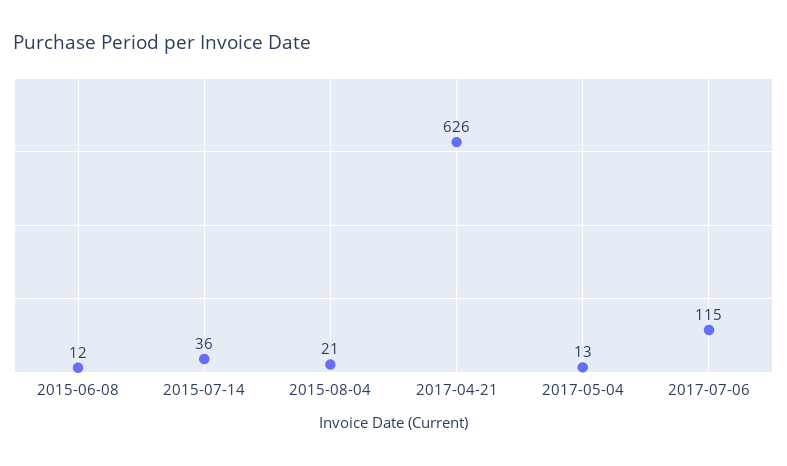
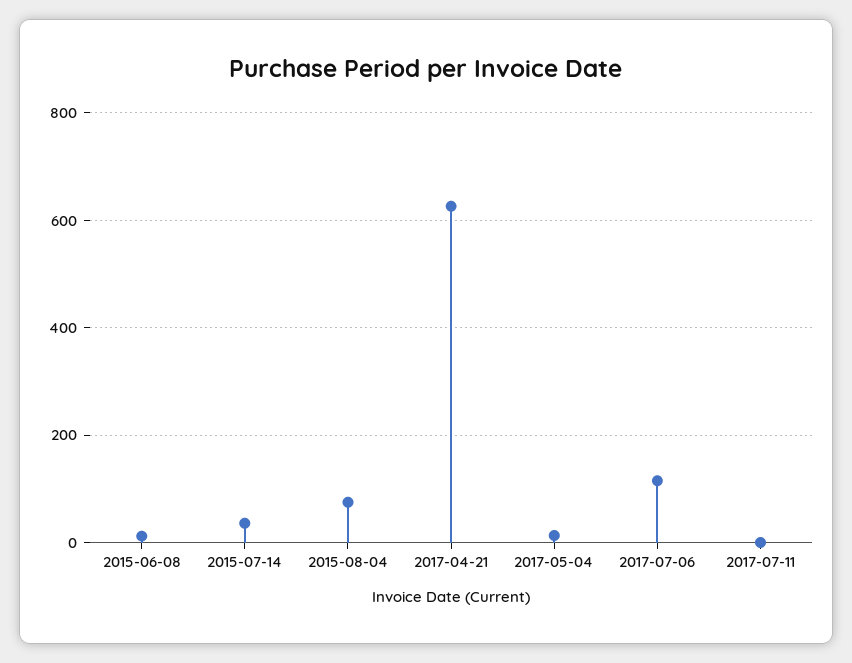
2015-08-04: 21 -> 80
2017-07-11: none -> 0

